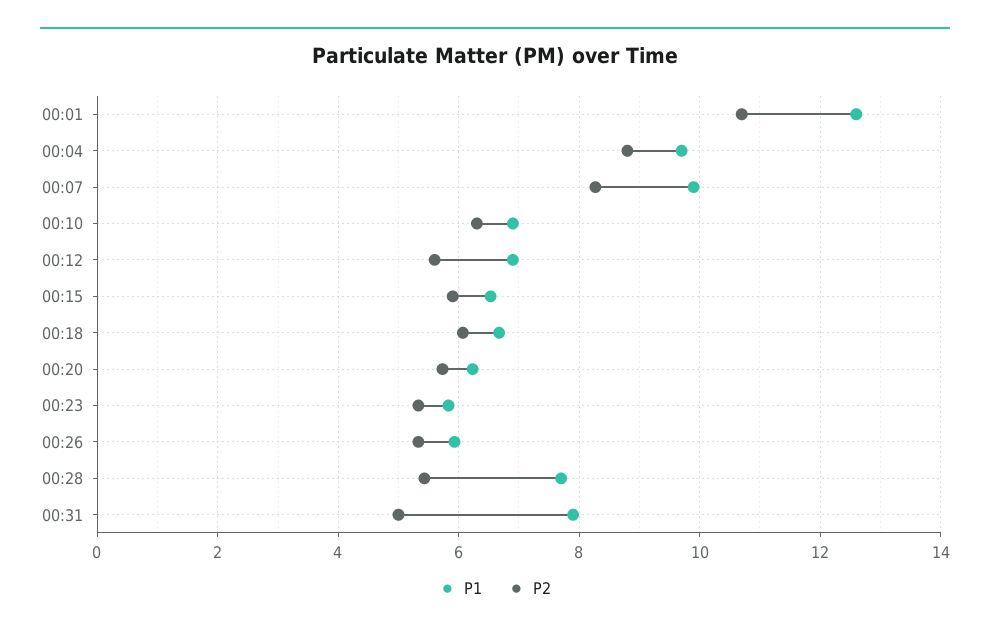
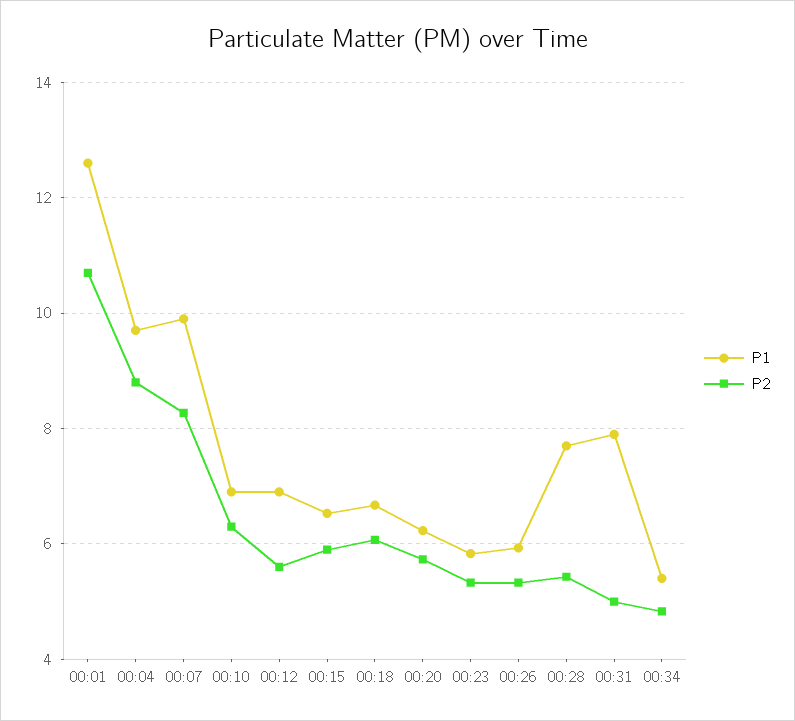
P1, 00:34: none -> 5.4
P2, 00:34: none -> 4.8

